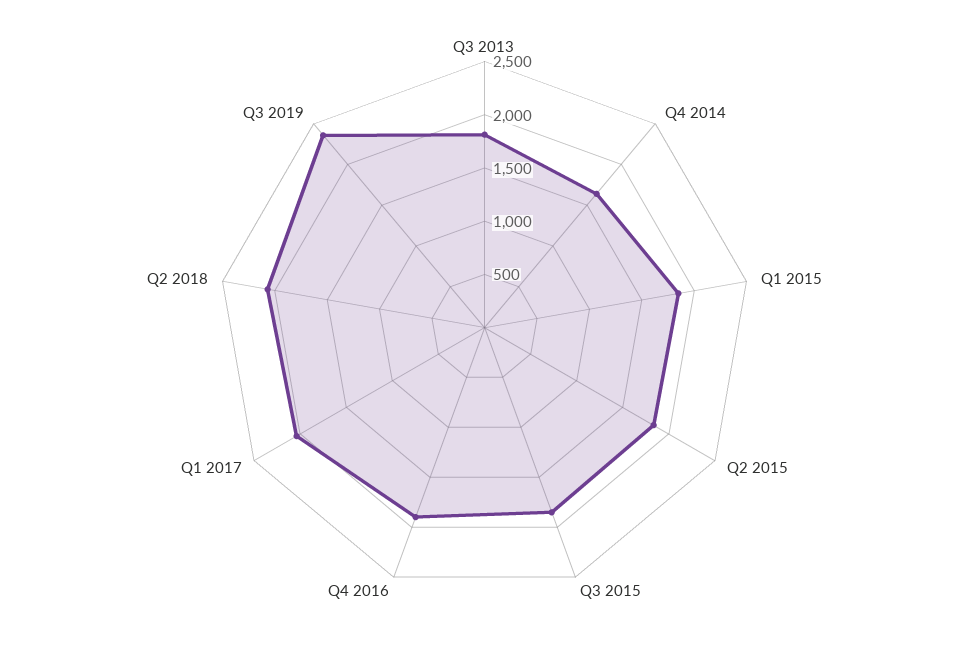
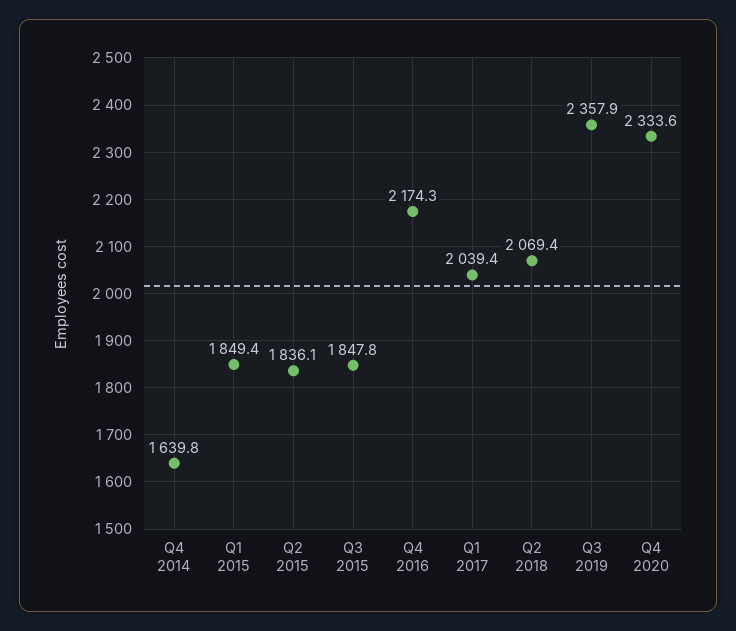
Q3 2013: 1800 -> none
Q4 2016: 1900 -> 2174.3
Q4 2020: none -> 2333.6

